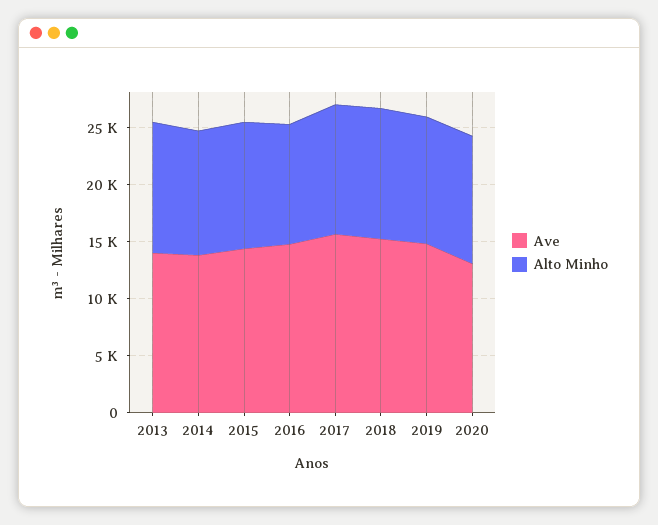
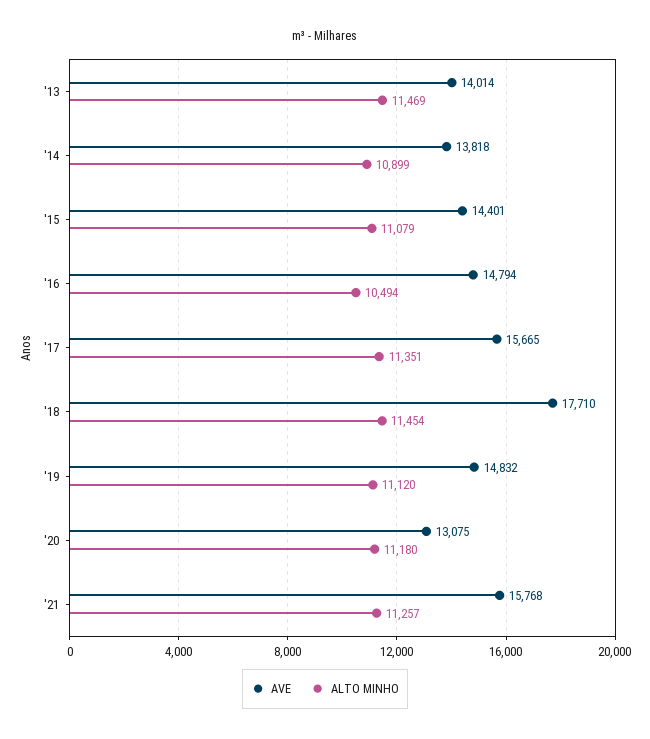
Ave, 2018: 15000 -> 17710
Ave, '21: none -> 15768
Alto Minho, '21: none -> 11257

